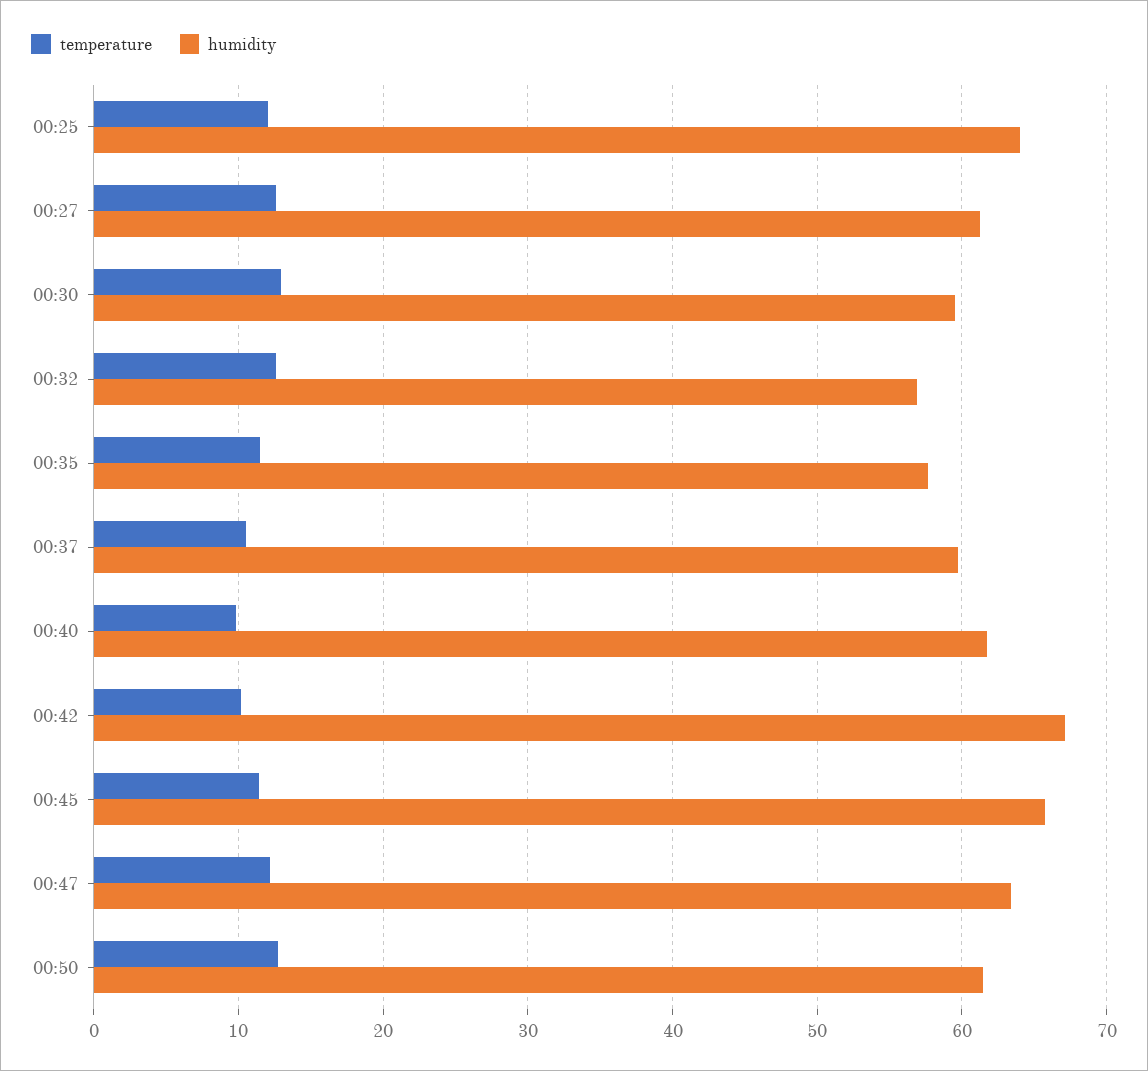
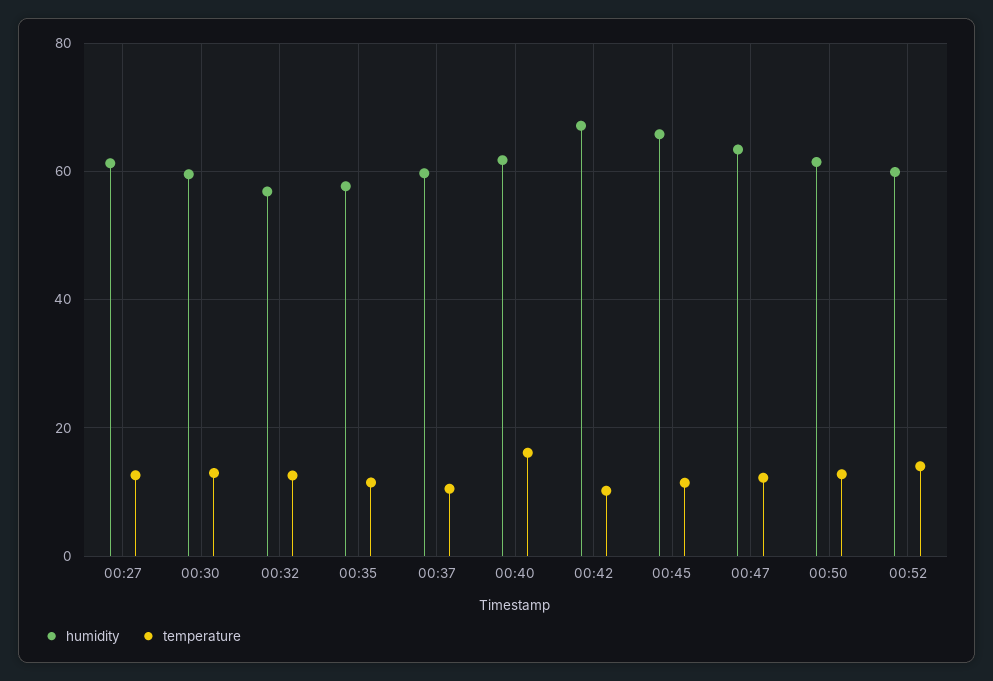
temperature, 00:25: 12 -> none
humidity, 00:25: 64 -> none
temperature, 00:40: 10 -> 16
humidity, 00:52: none -> 60
temperature, 00:52: none -> 14

